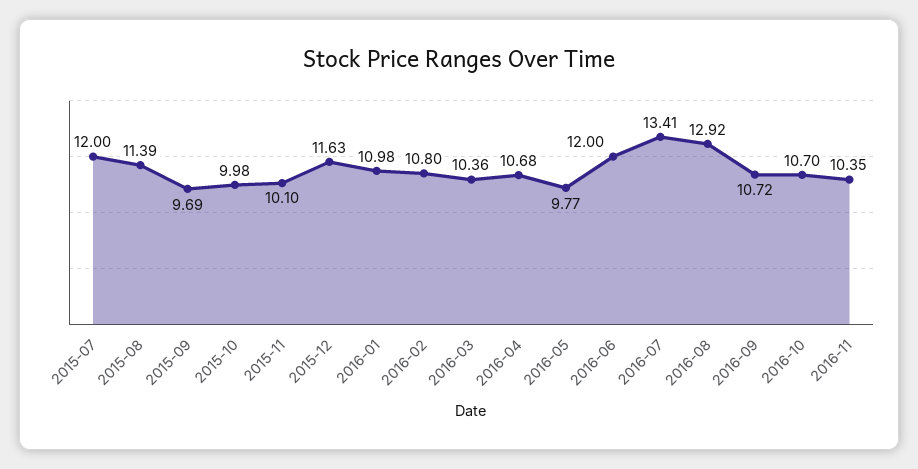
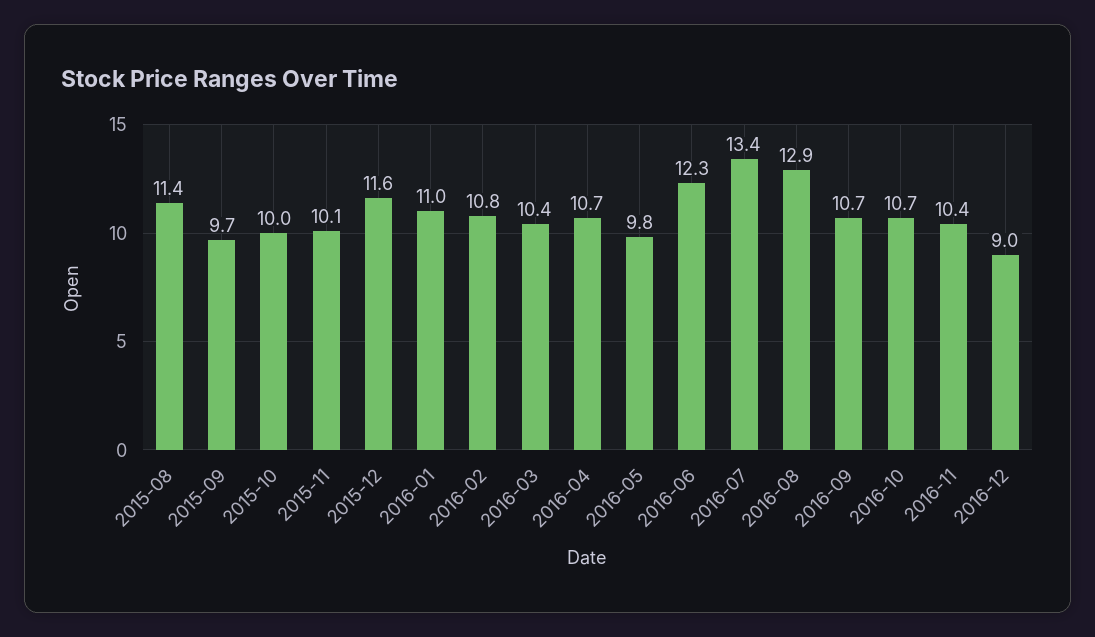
2015-07: 12 -> none
2016-06: 12 -> 12.3
2016-12: none -> 9

